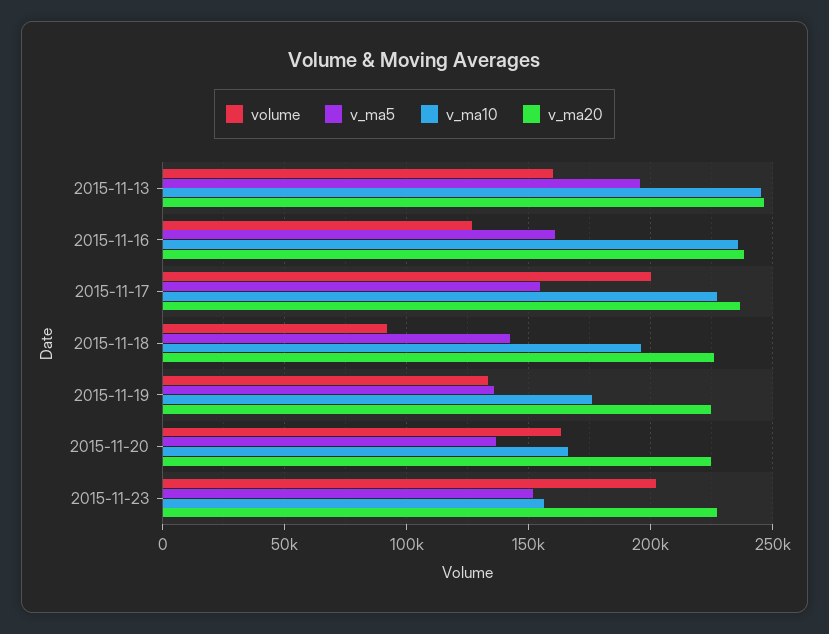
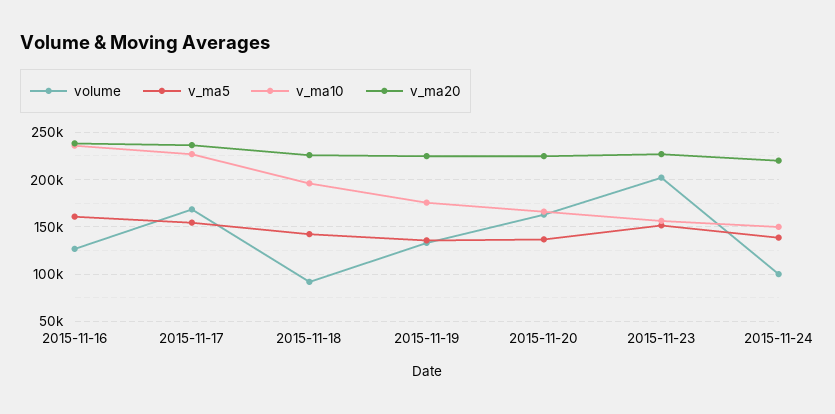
volume, 2015-11-13: 160000 -> none
v_ma5, 2015-11-13: 195000 -> none
v_ma10, 2015-11-13: 245000 -> none
v_ma20, 2015-11-13: 245000 -> none
volume, 2015-11-17: 200000 -> 170000
volume, 2015-11-24: none -> 100000
v_ma5, 2015-11-24: none -> 140000
v_ma10, 2015-11-24: none -> 150000
v_ma20, 2015-11-24: none -> 220000

